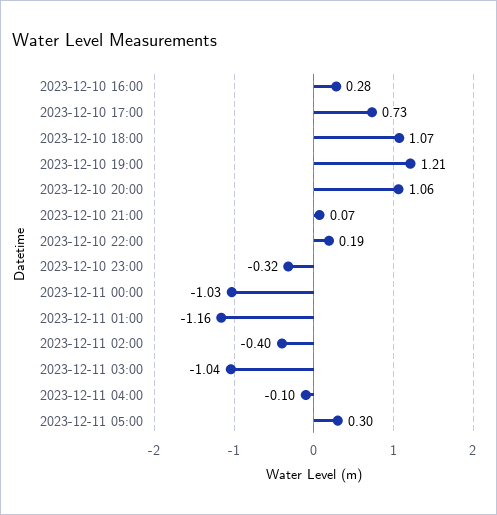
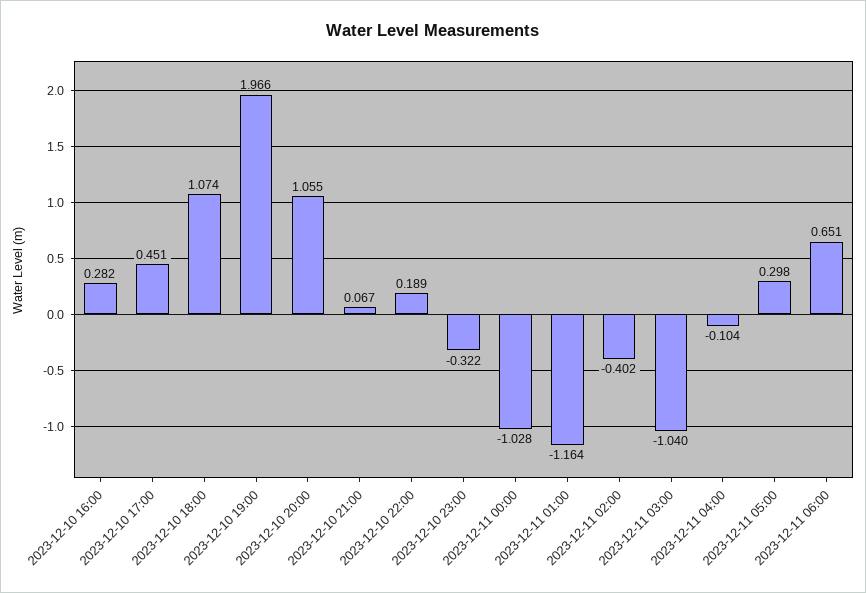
2023-12-10 17:00: 0.73 -> 0.451
2023-12-10 19:00: 1.21 -> 1.966
2023-12-11 06:00: none -> 0.651

